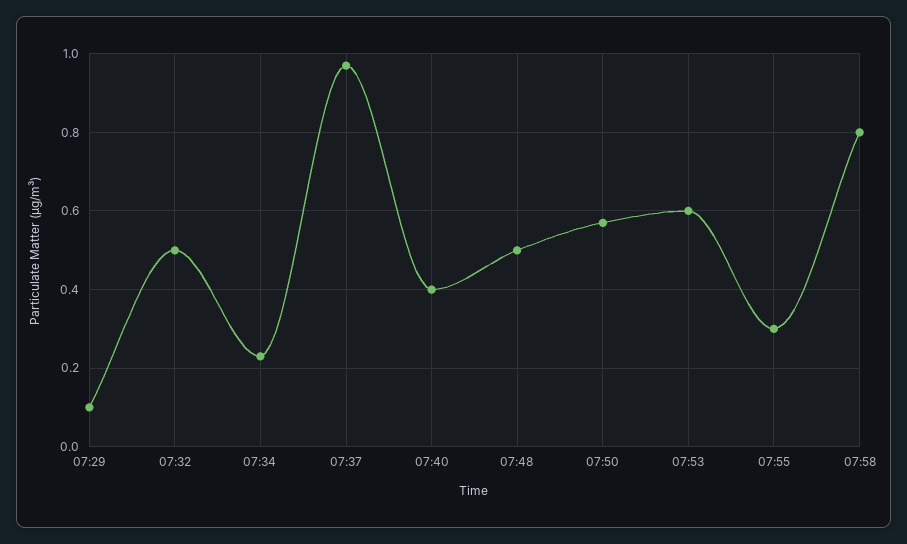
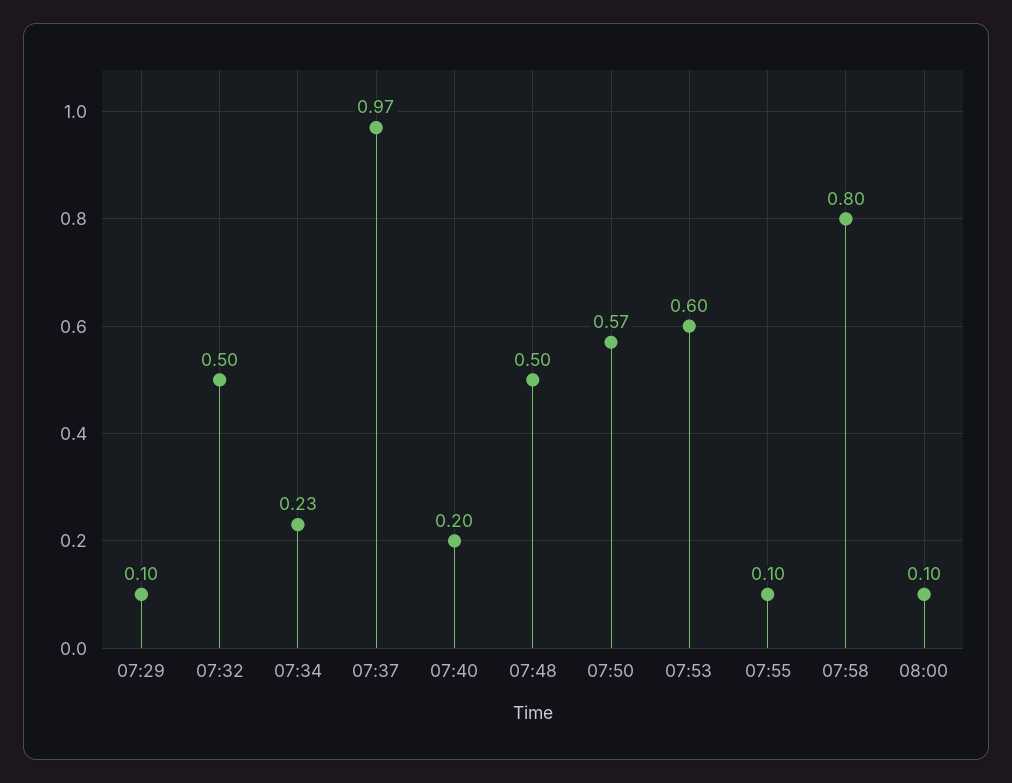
07:40: 0.4 -> 0.2
07:55: 0.3 -> 0.1
08:00: none -> 0.1

